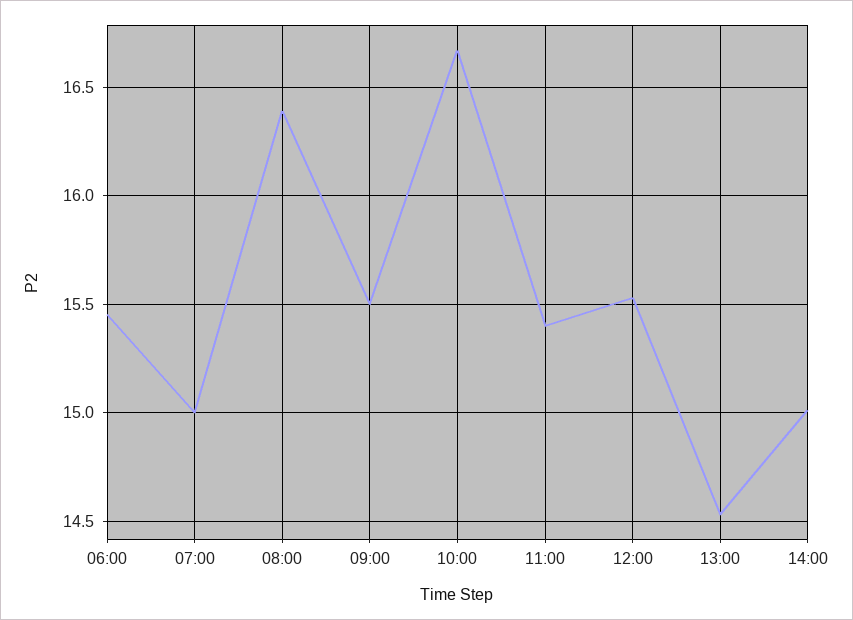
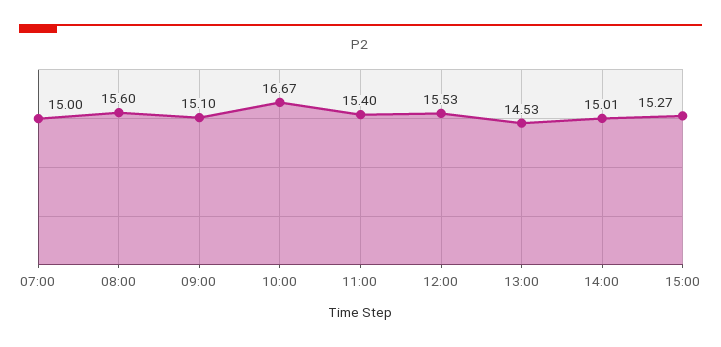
06:00: 15.45 -> none
08:00: 16.4 -> 15.6
09:00: 15.5 -> 15.1
15:00: none -> 15.27

